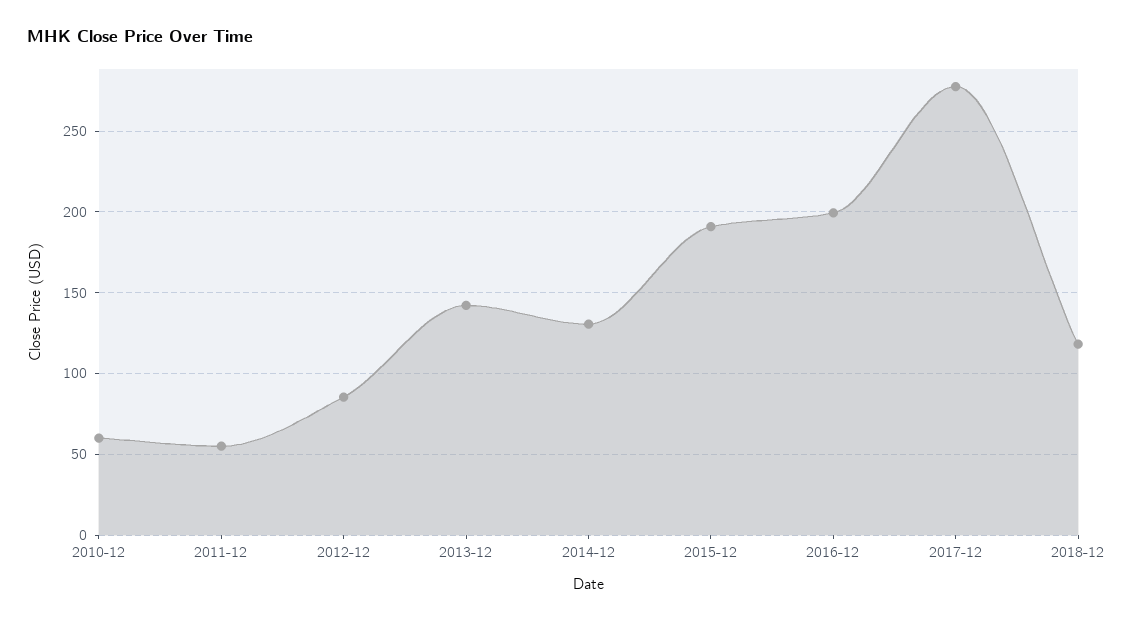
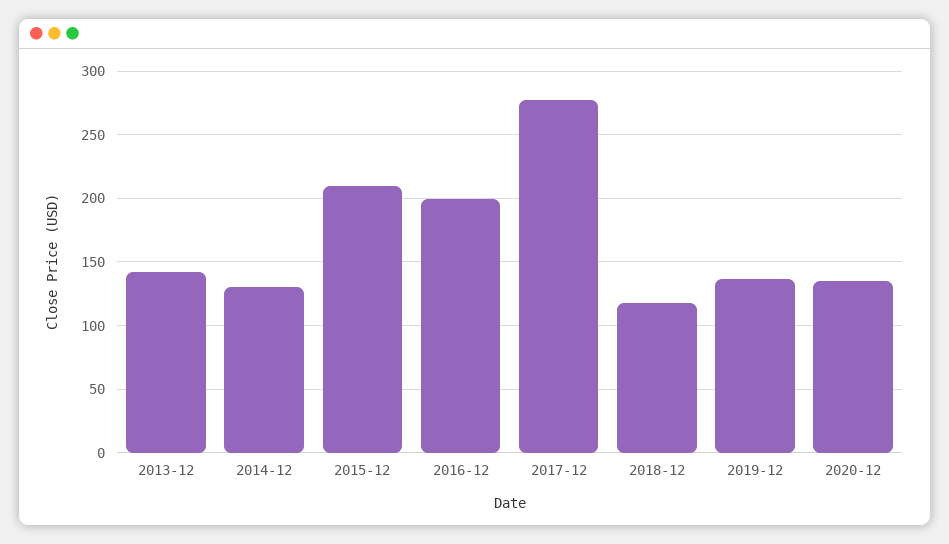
2010-12: 60 -> none
2011-12: 55 -> none
2012-12: 85 -> none
2015-12: 190 -> 210
2019-12: none -> 135
2020-12: none -> 135

